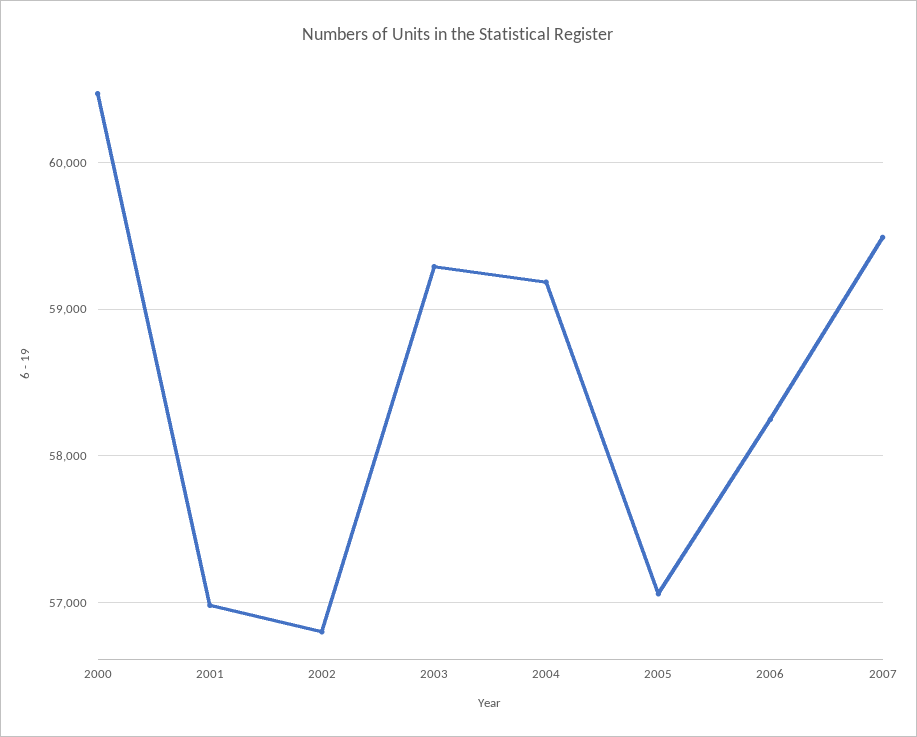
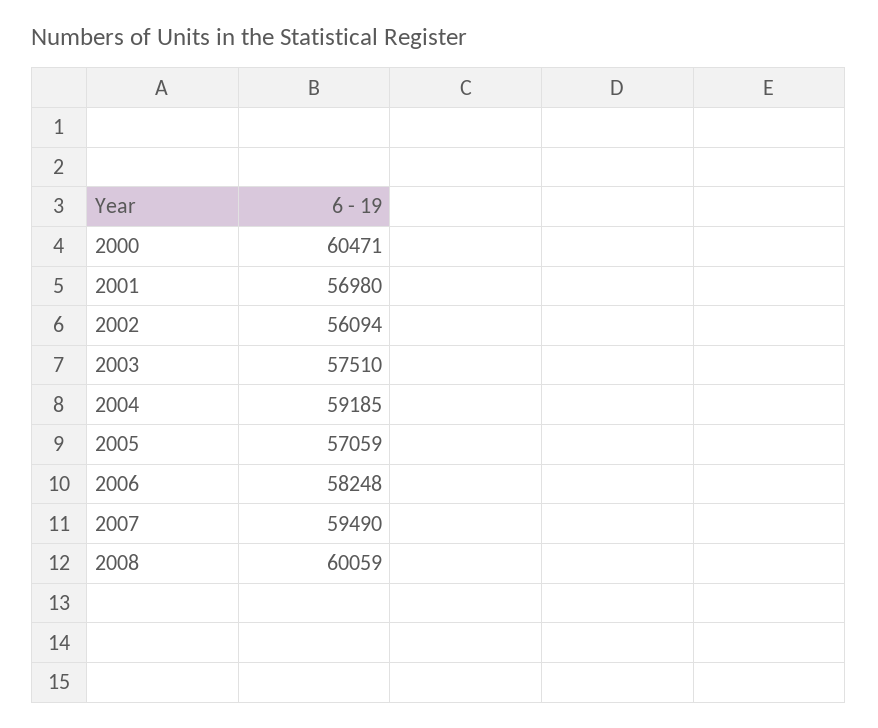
2002: 56800 -> 56094
2003: 59300 -> 57510
2008: none -> 60059

